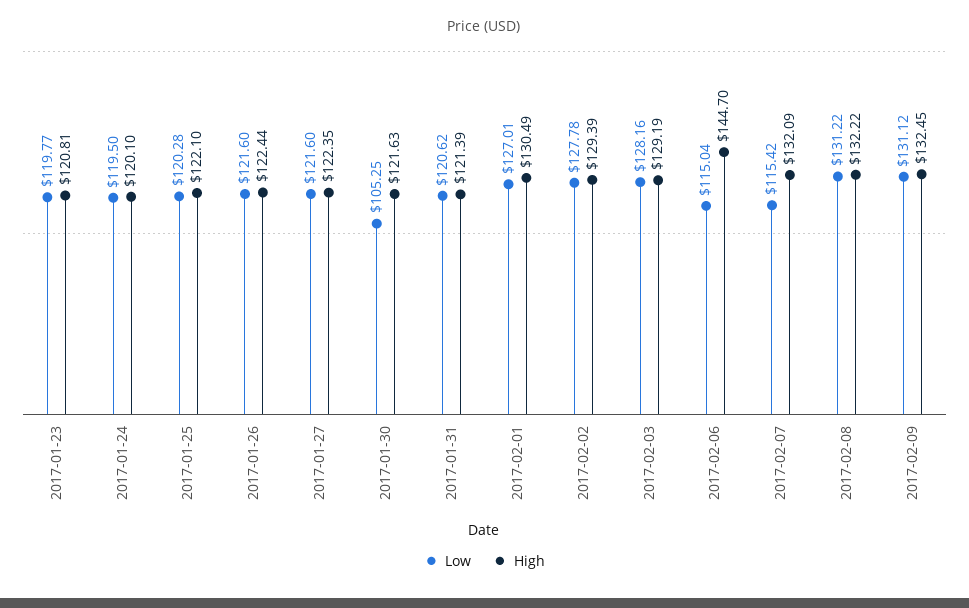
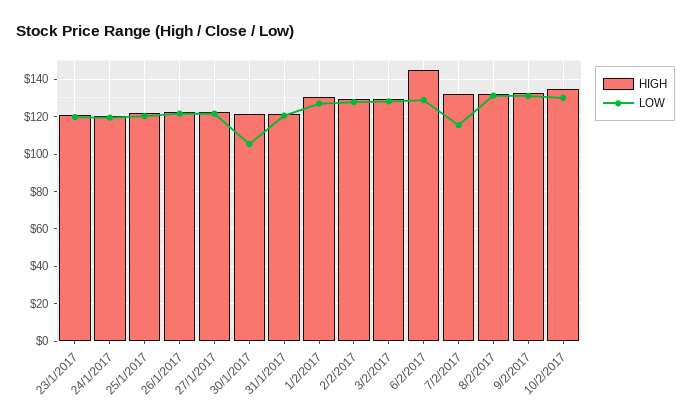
Low, 2017-02-06: 115.04 -> 130
High, 10/2/2017: none -> 135
Low, 10/2/2017: none -> 130

